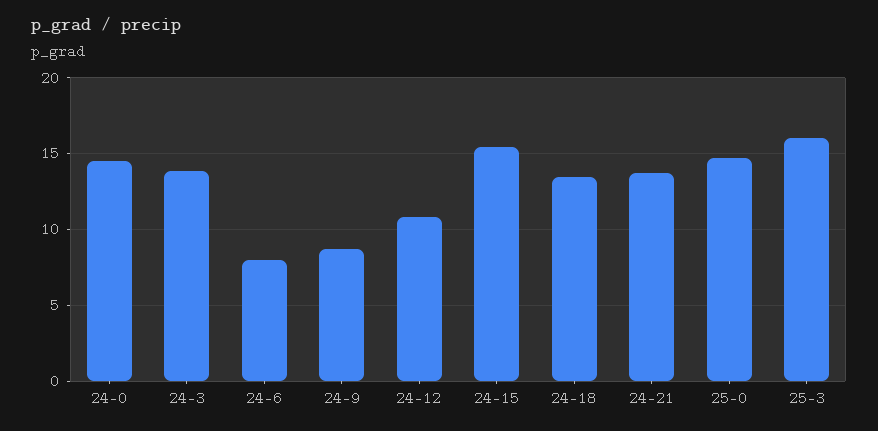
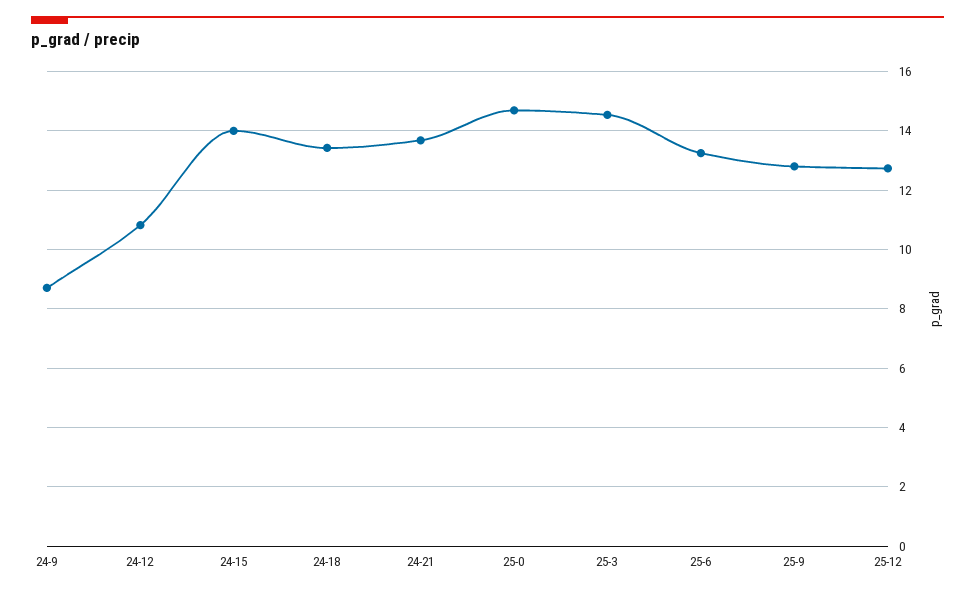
24-0: 14.5 -> none
24-3: 14 -> none
24-6: 8 -> none
24-15: 15.5 -> 14
25-3: 16 -> 14.5
25-6: none -> 13.25
25-9: none -> 12.75
25-12: none -> 12.75

